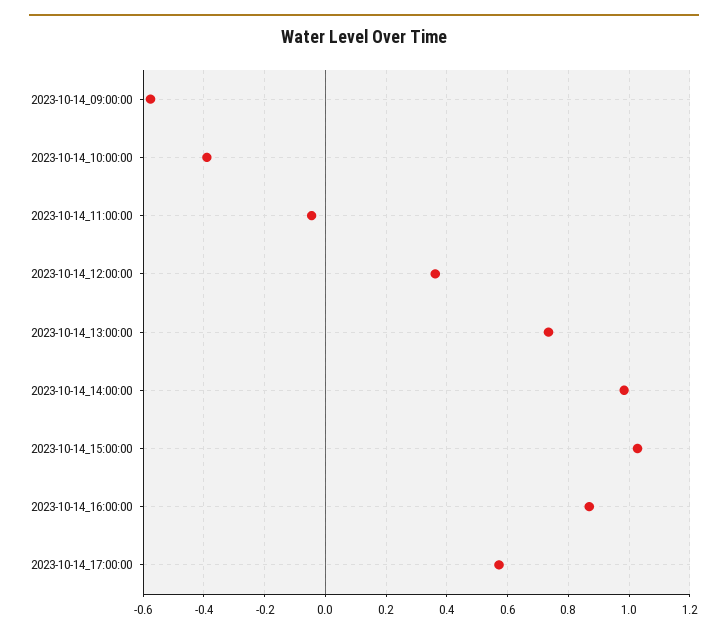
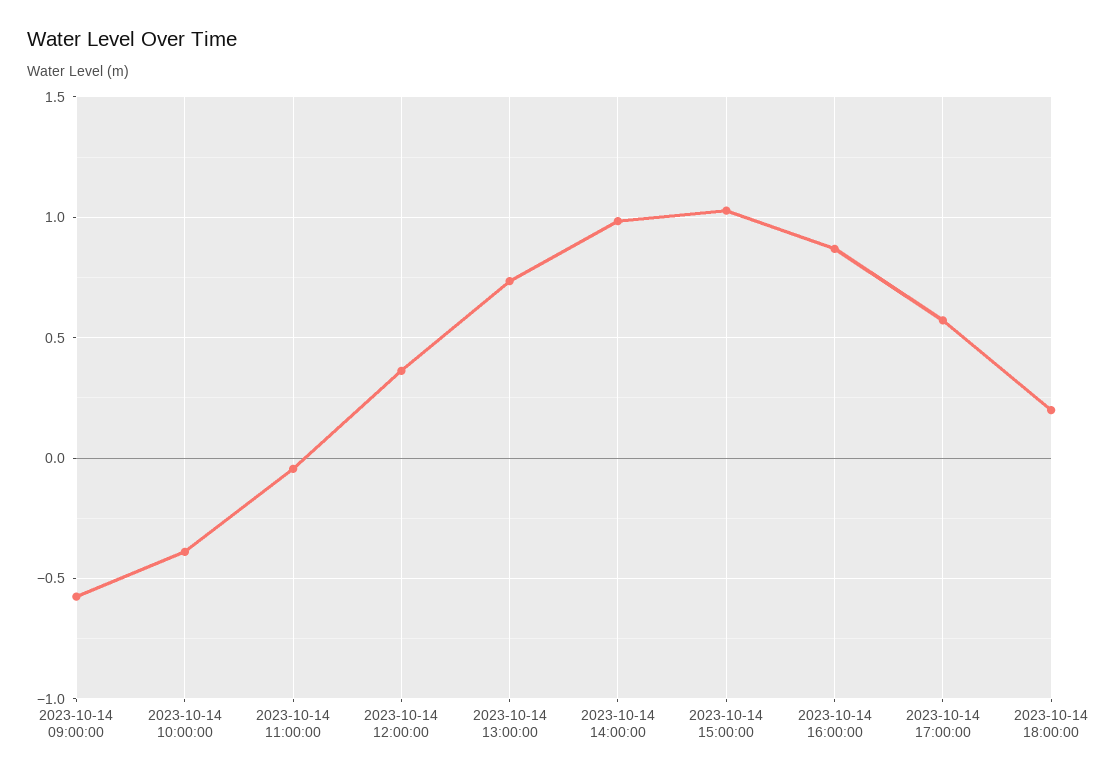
2023-10-14 18:00:00: none -> 0.2

